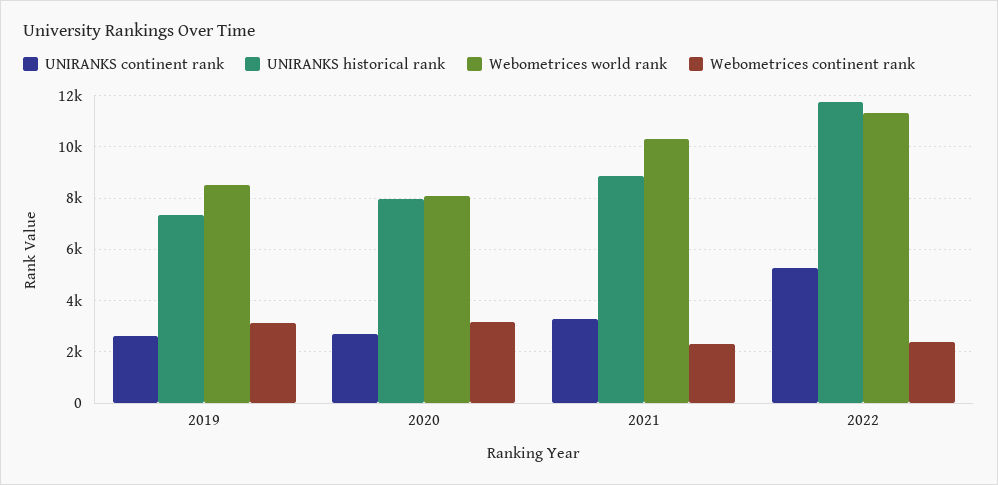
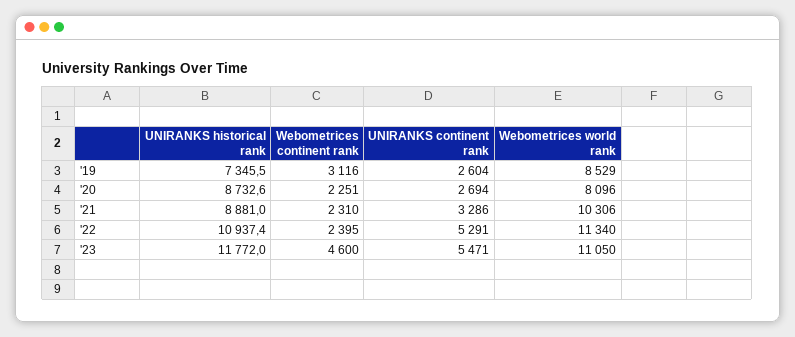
UNIRANKS historical rank, 2020: 8000 -> 8732.6
Webometrices continent rank, 2020: 3250 -> 2251
UNIRANKS historical rank, 2022: 11750 -> 10937.4
UNIRANKS historical rank, '23: none -> 11772
Webometrices continent rank, '23: none -> 4600
UNIRANKS continent rank, '23: none -> 5471
Webometrices world rank, '23: none -> 11050

